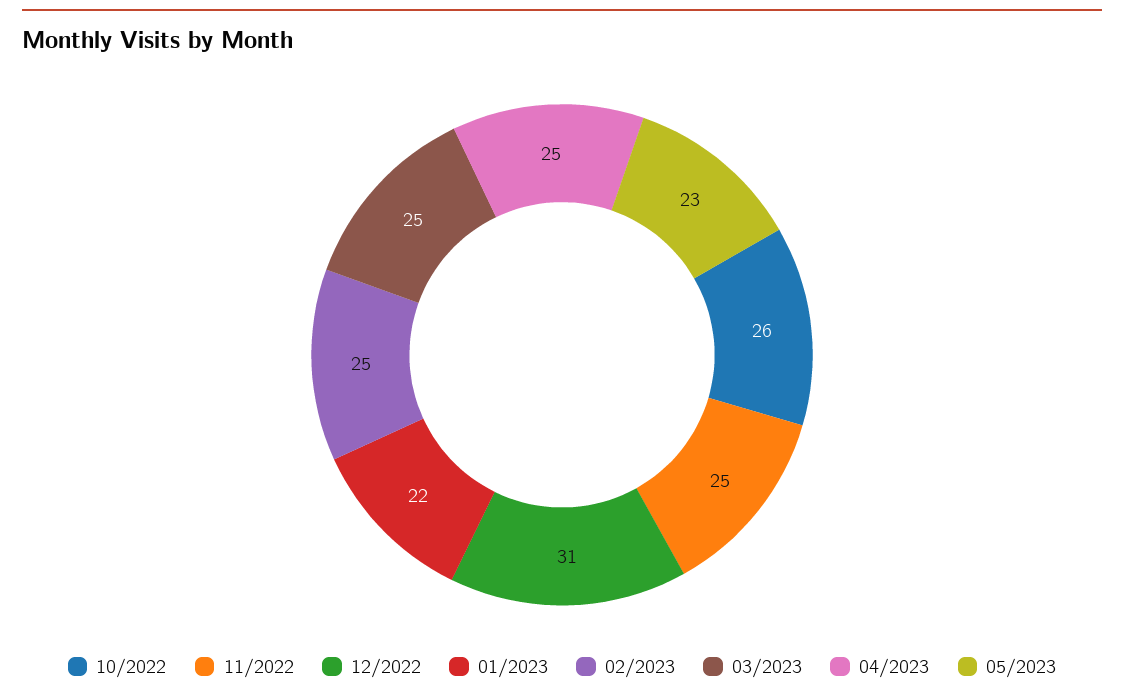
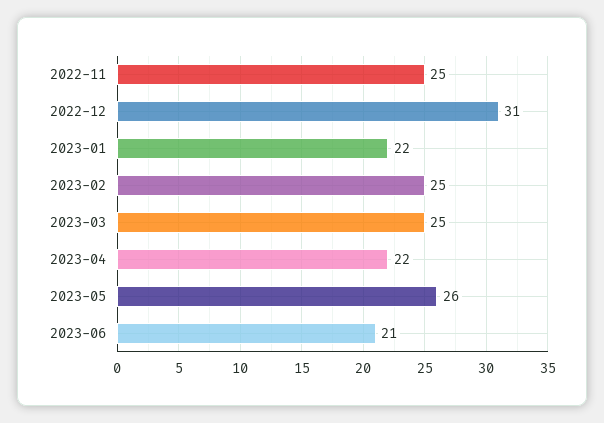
10/2022: 26 -> none
04/2023: 25 -> 22
05/2023: 23 -> 26
2023-06: none -> 21

